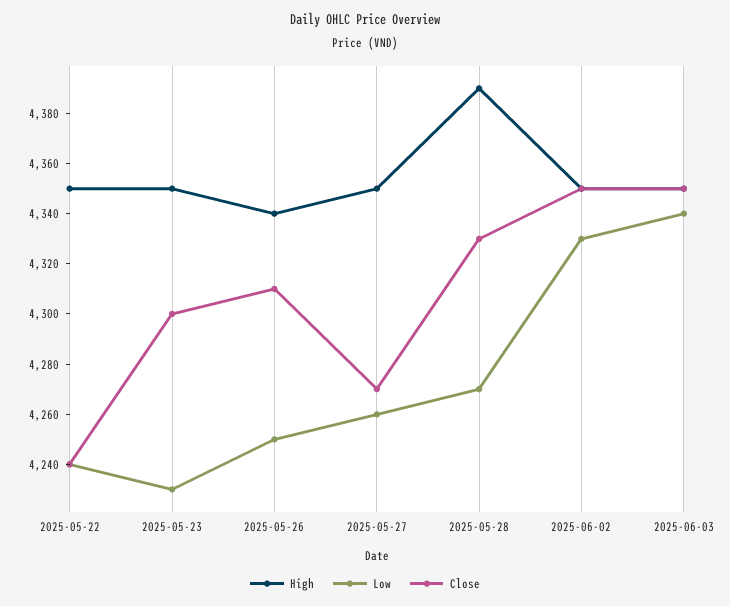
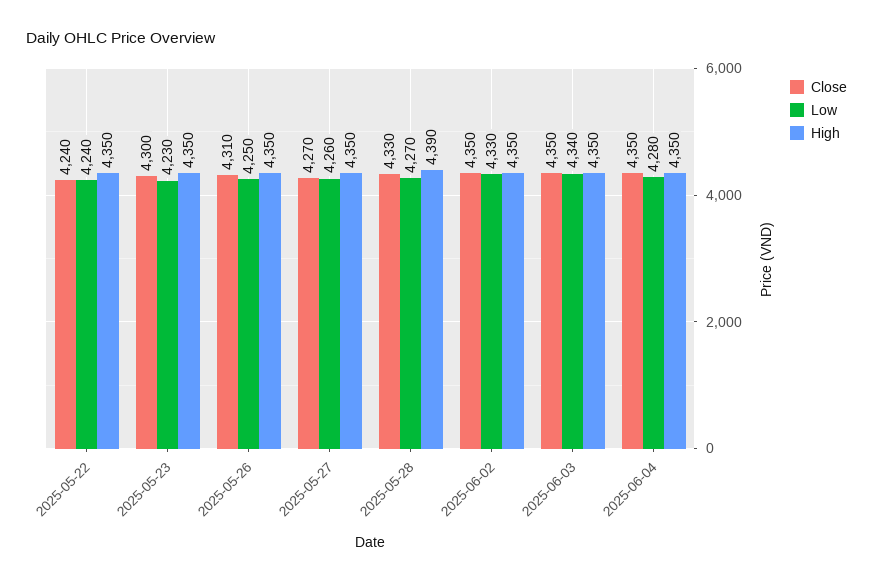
High, 2025-05-26: 4340 -> 4350
Close, 2025-06-04: none -> 4350
Low, 2025-06-04: none -> 4280
High, 2025-06-04: none -> 4350

